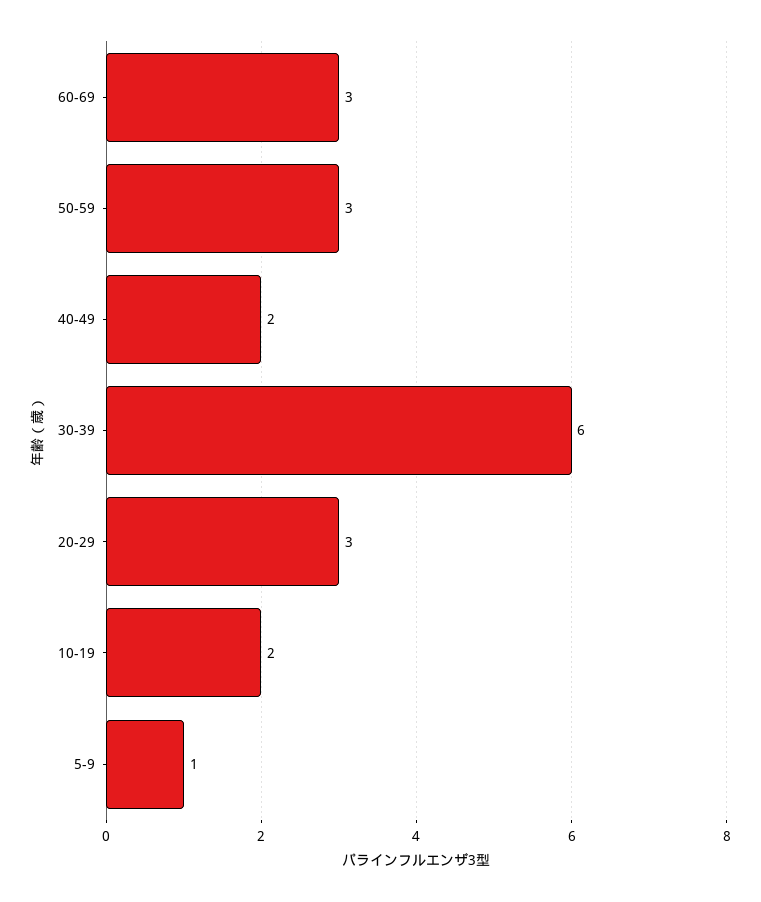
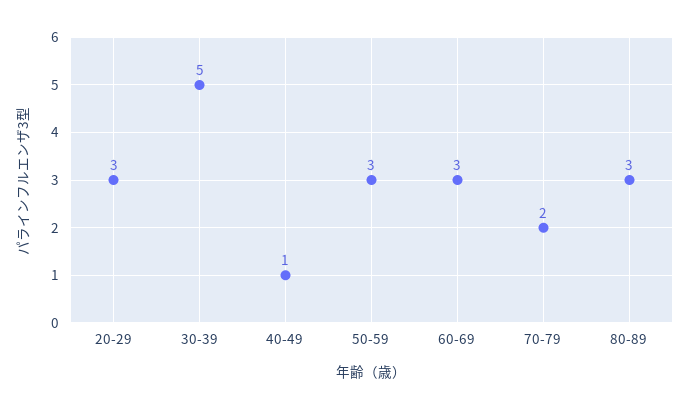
40-49: 2 -> 1
30-39: 6 -> 5
10-19: 2 -> none
5-9: 1 -> none
70-79: none -> 2
80-89: none -> 3

